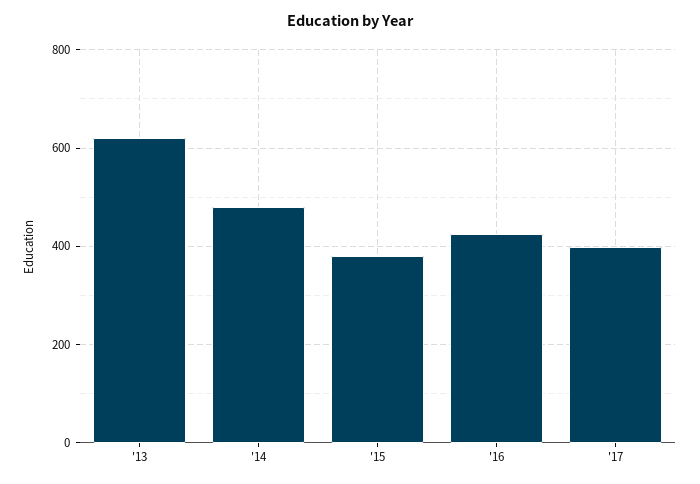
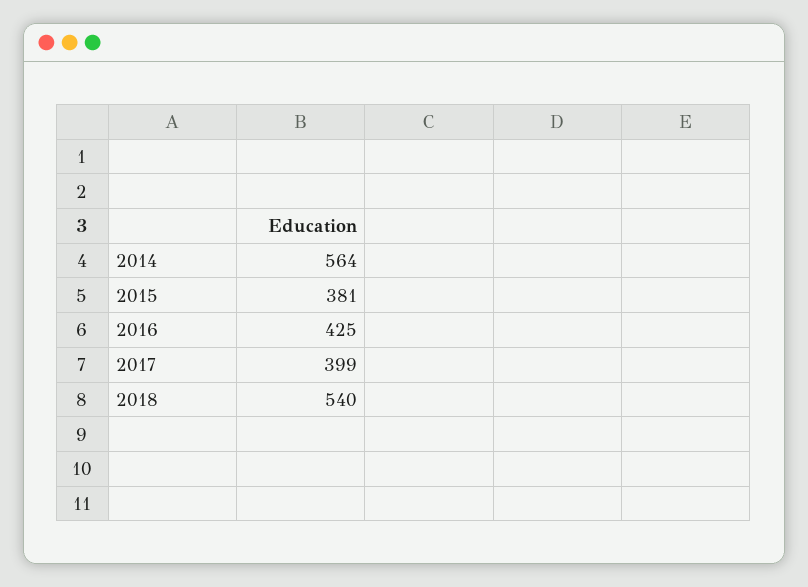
'13: 620 -> none
'14: 480 -> 564
2018: none -> 540

